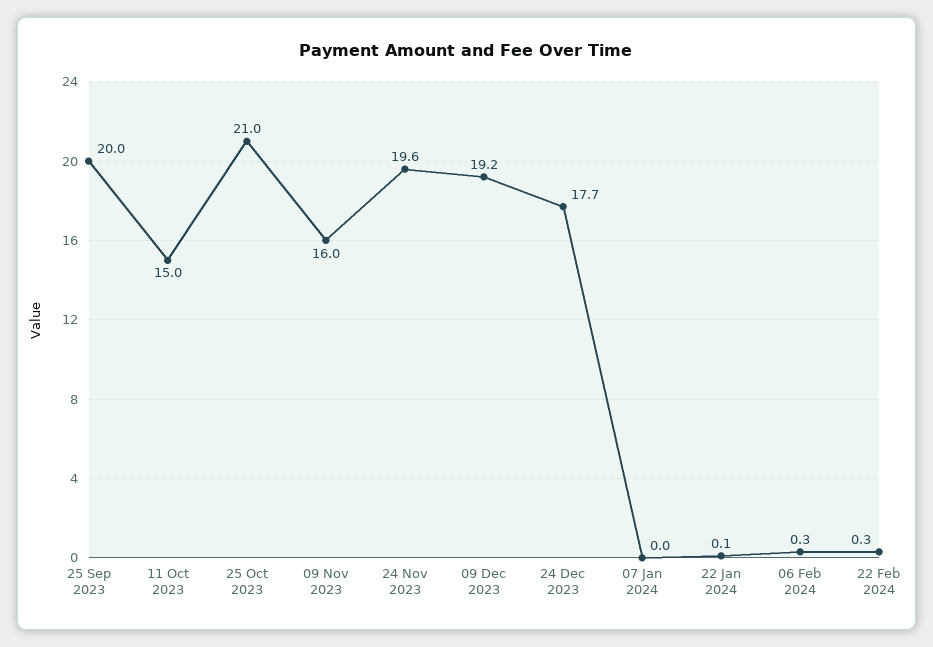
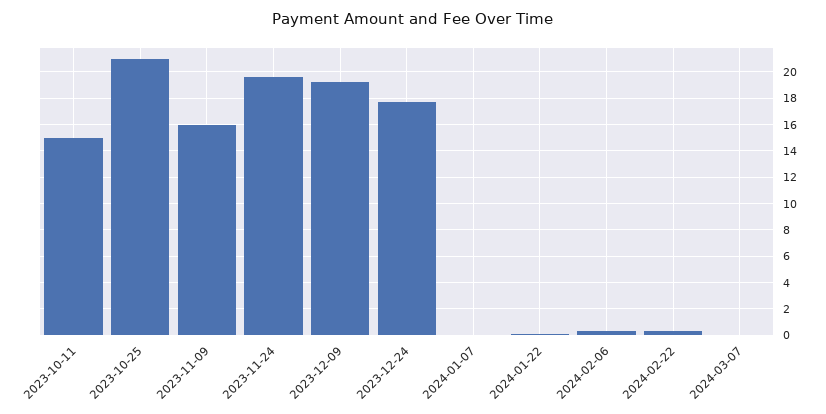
25 Sep 2023: 20 -> none
2024-03-07: none -> 0

